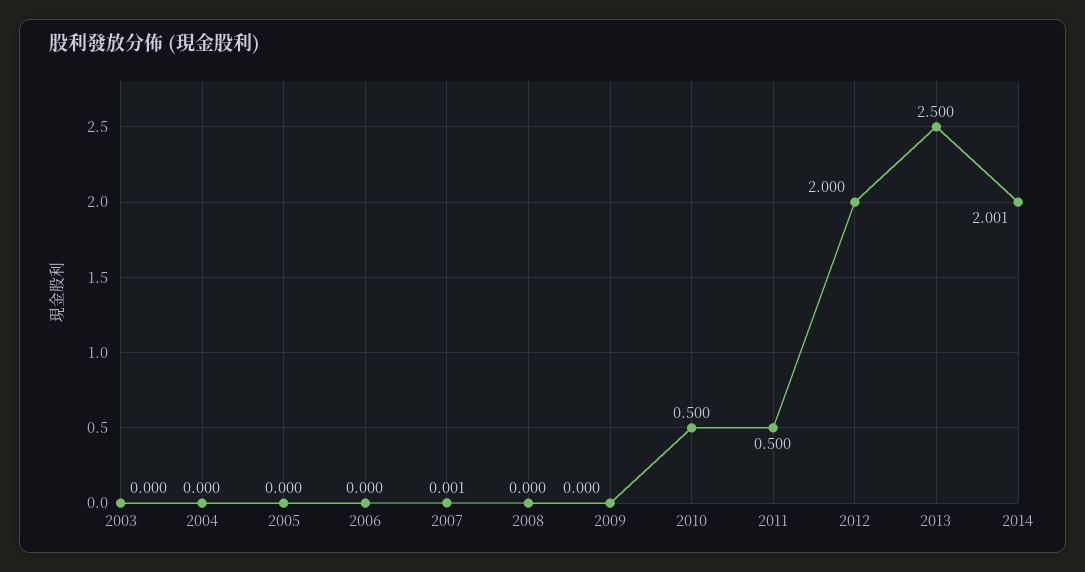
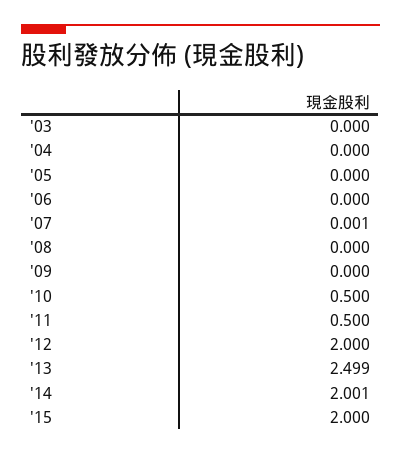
2013: 2.5 -> 2.499
'15: none -> 2

